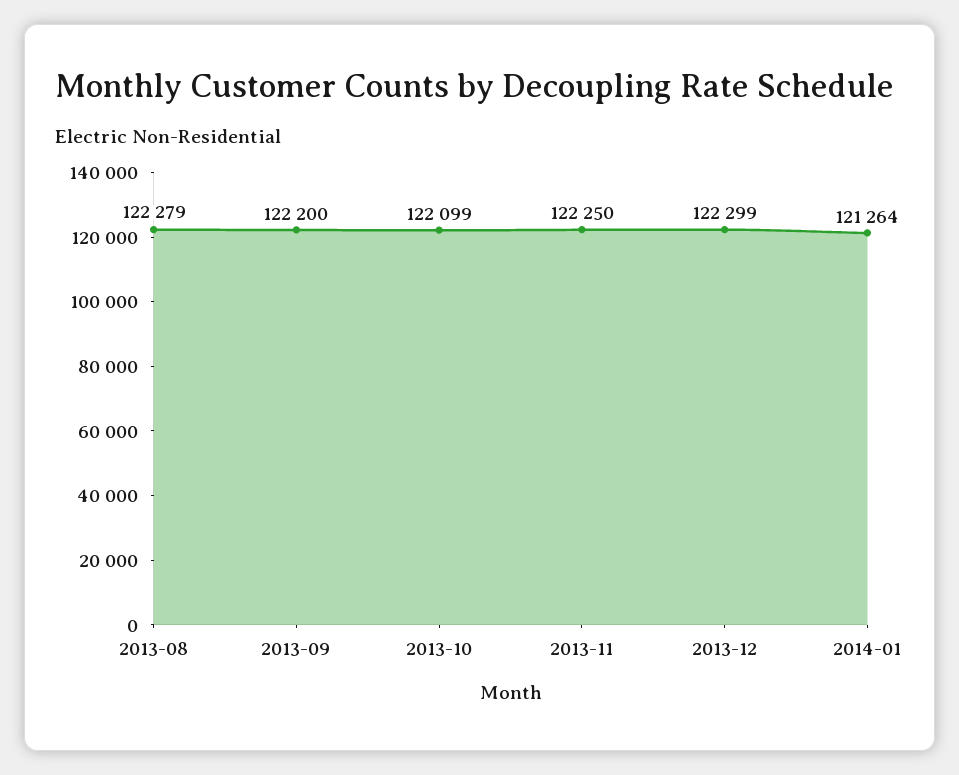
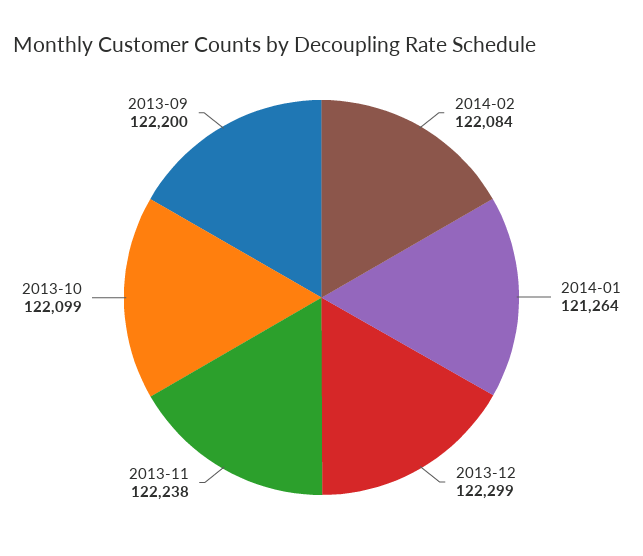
2013-08: 122279 -> none
2013-11: 122250 -> 122238
2014-02: none -> 122084

